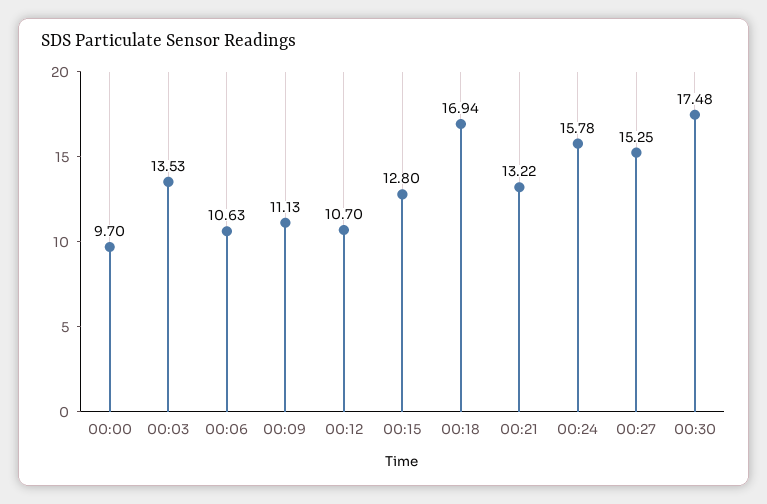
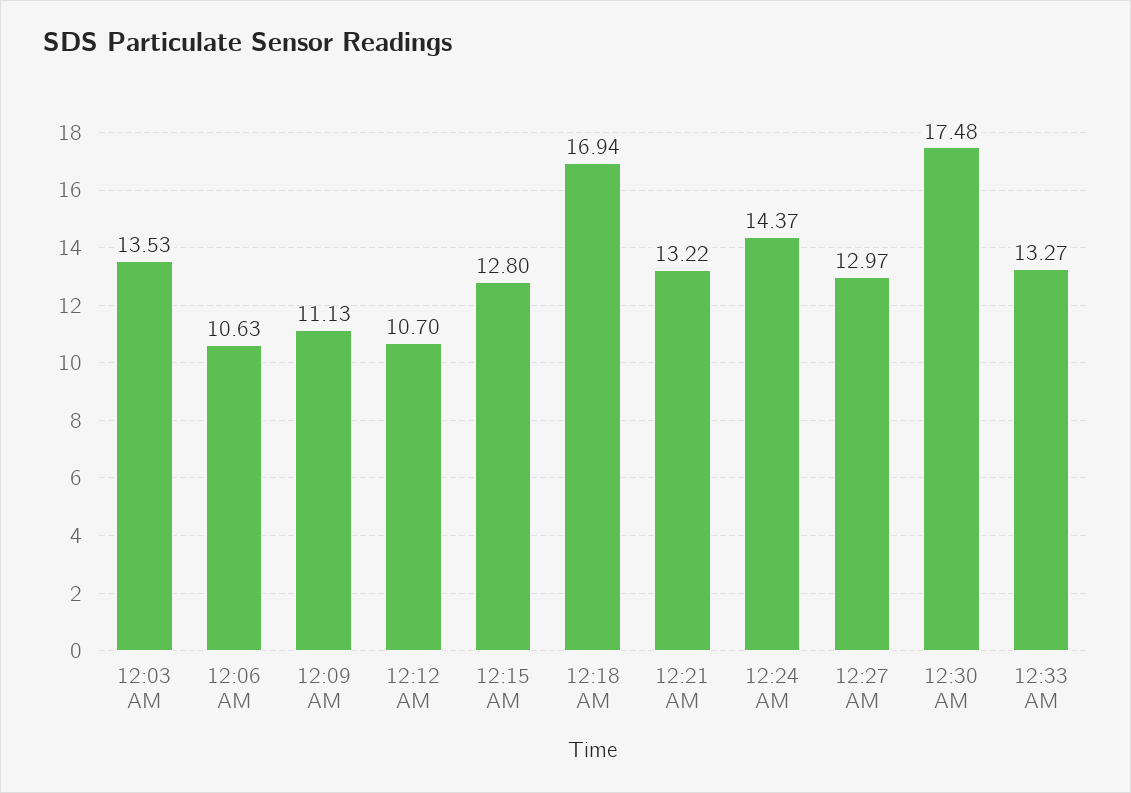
00:00: 9.7 -> none
00:24: 15.78 -> 14.37
00:27: 15.25 -> 12.97
12:33 AM: none -> 13.27

